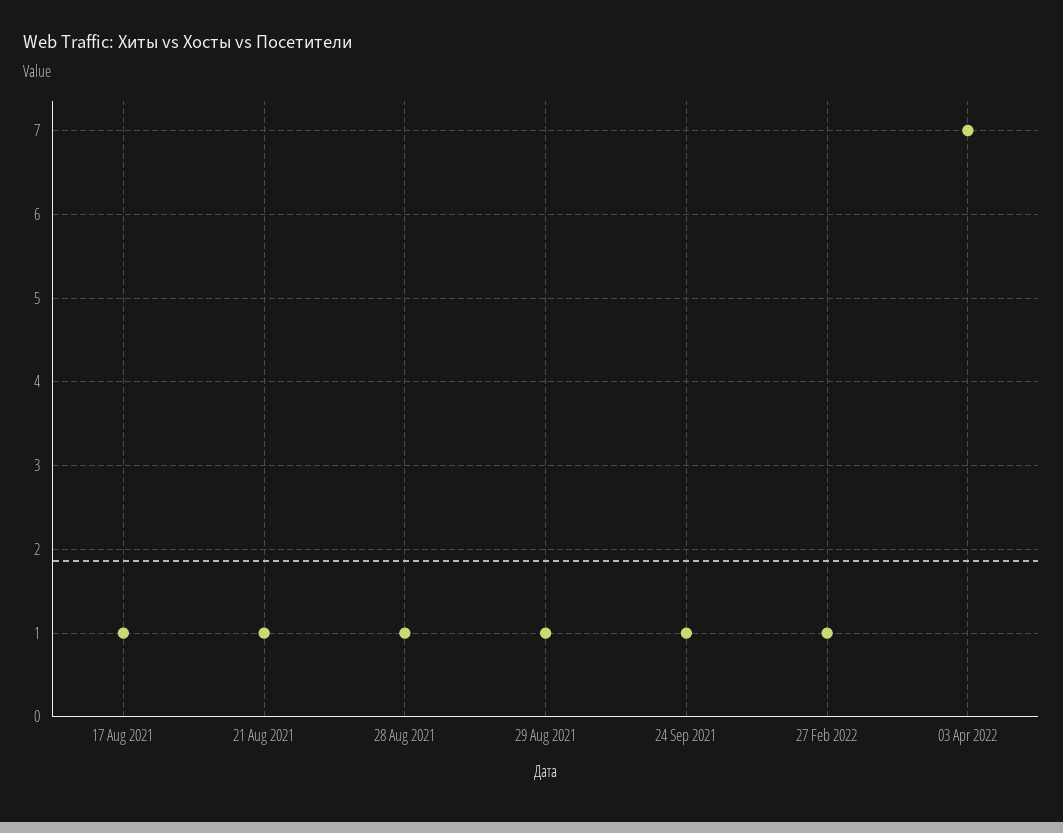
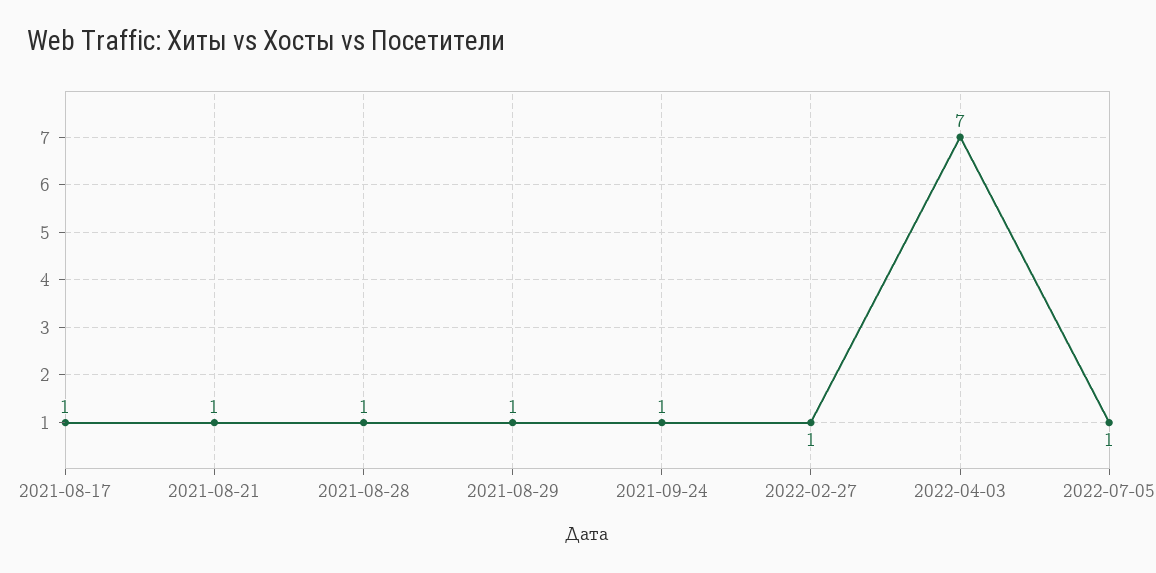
2022-07-05: none -> 1

